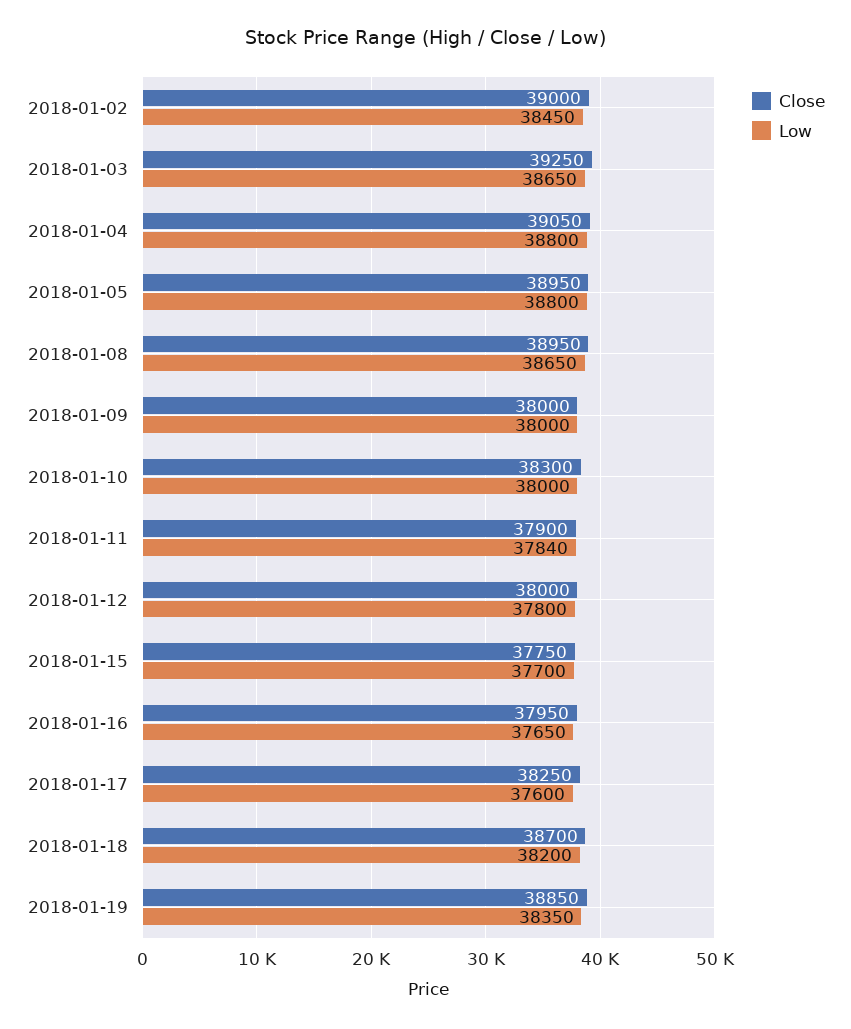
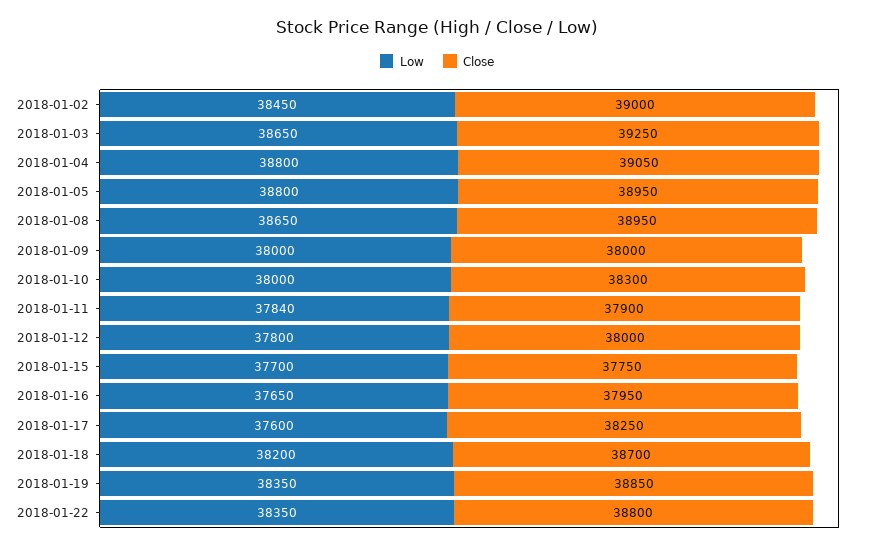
Low, 2018-01-22: none -> 38350
Close, 2018-01-22: none -> 38800

